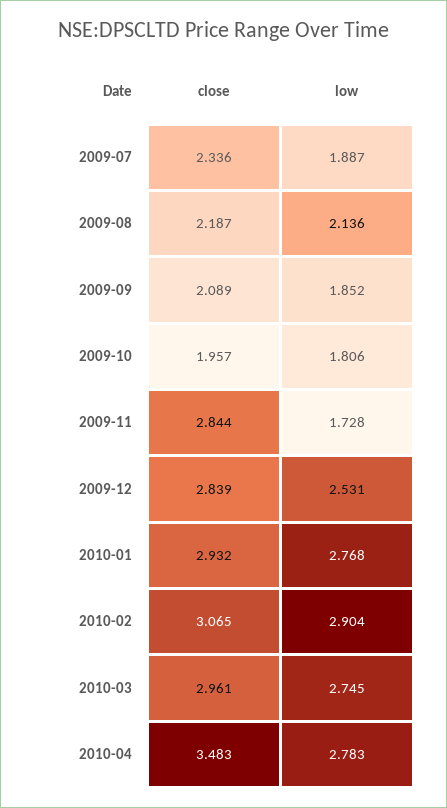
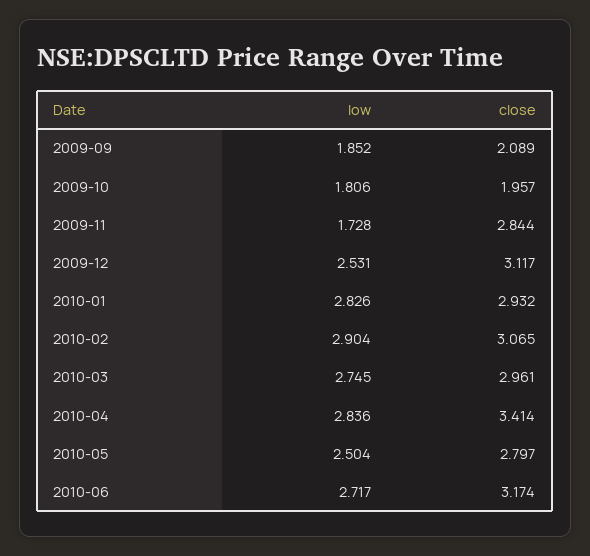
close, 2009-07: 2.336 -> none
low, 2009-07: 1.887 -> none
close, 2009-08: 2.187 -> none
low, 2009-08: 2.136 -> none
close, 2009-12: 2.839 -> 3.117
low, 2010-01: 2.768 -> 2.826
close, 2010-04: 3.483 -> 3.414
low, 2010-04: 2.783 -> 2.836
low, 2010-05: none -> 2.504
close, 2010-05: none -> 2.797
low, 2010-06: none -> 2.717
close, 2010-06: none -> 3.174

